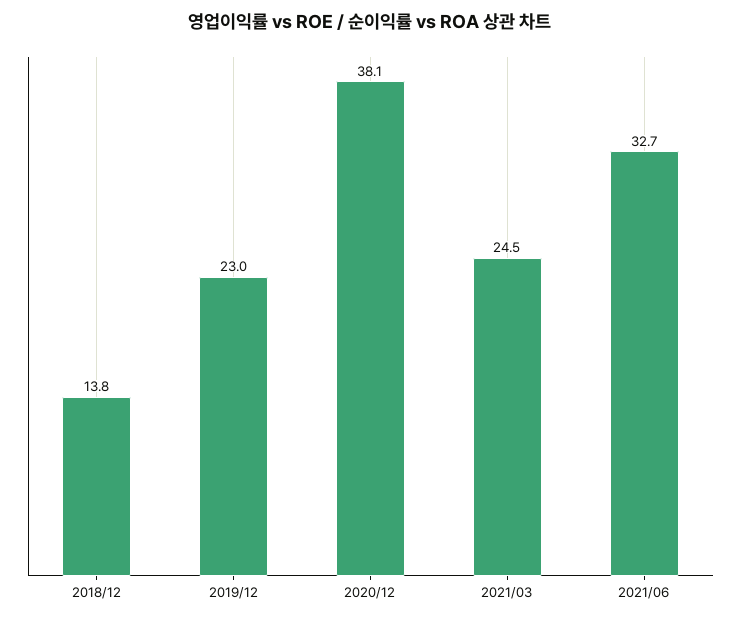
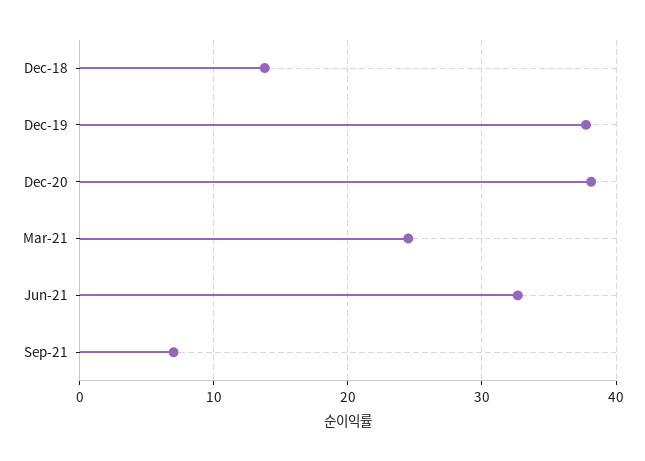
2019/12: 23 -> 38
Sep-21: none -> 7

